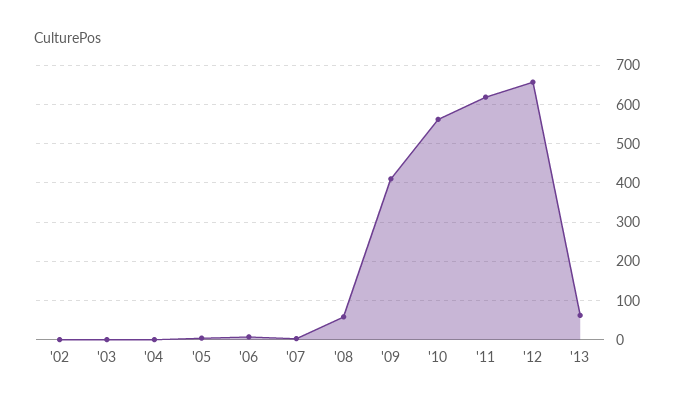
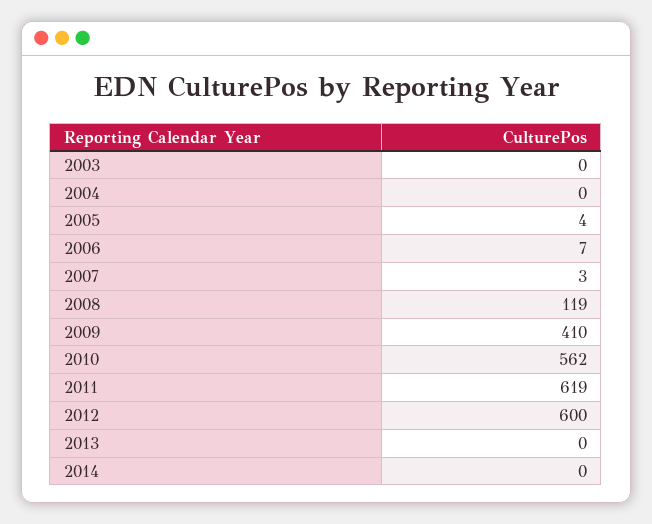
'02: 0 -> none
'08: 60 -> 119
'12: 660 -> 600
'13: 60 -> 0
2014: none -> 0

